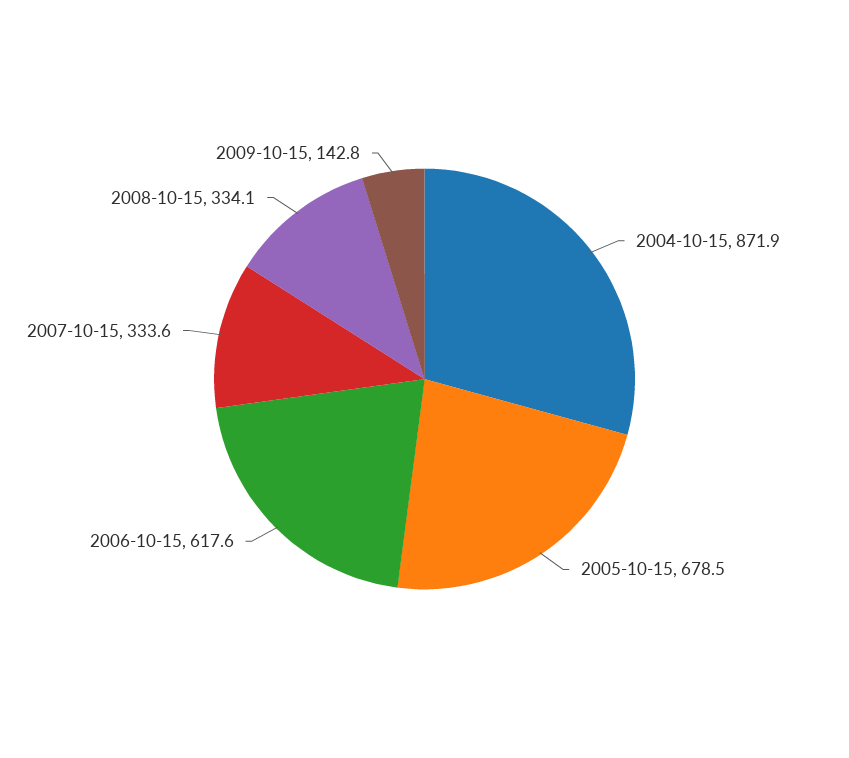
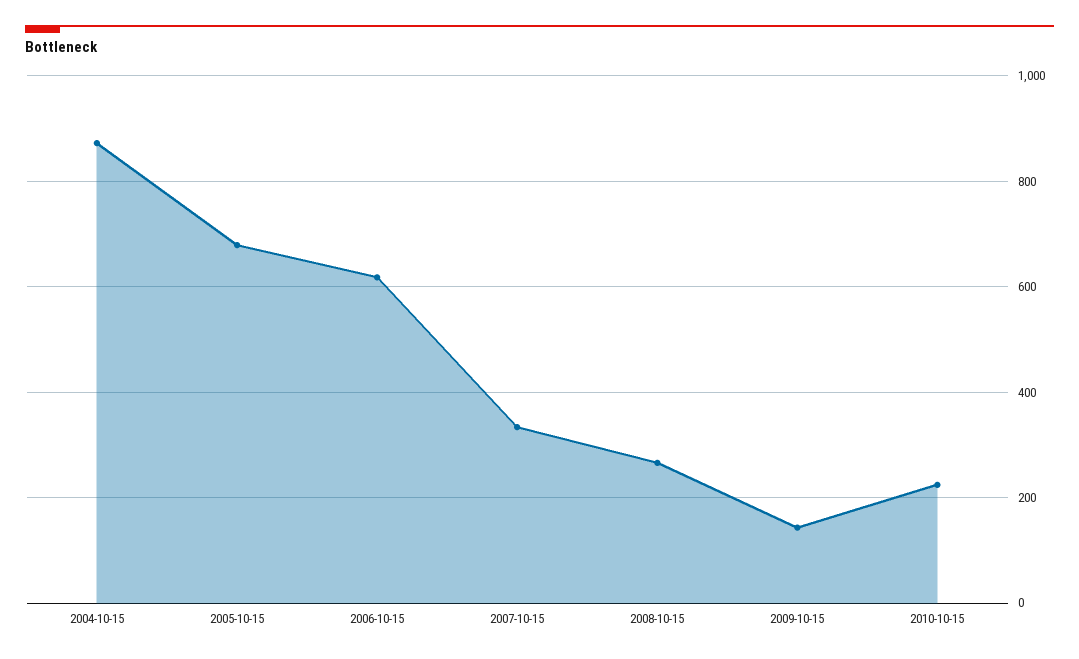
2008-10-15: 334.1 -> 260
2010-10-15: none -> 220

